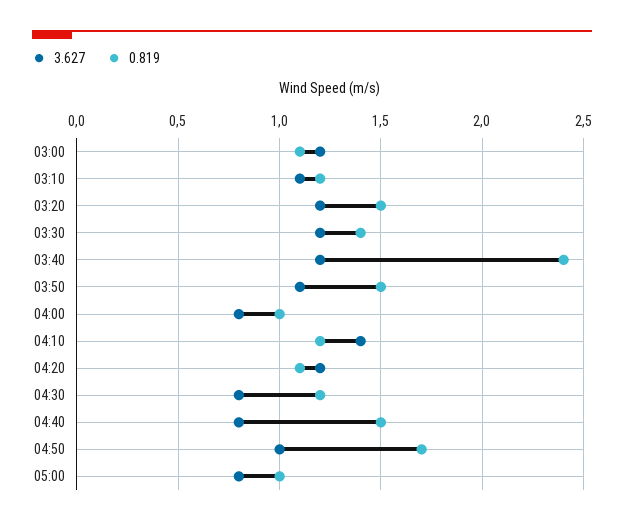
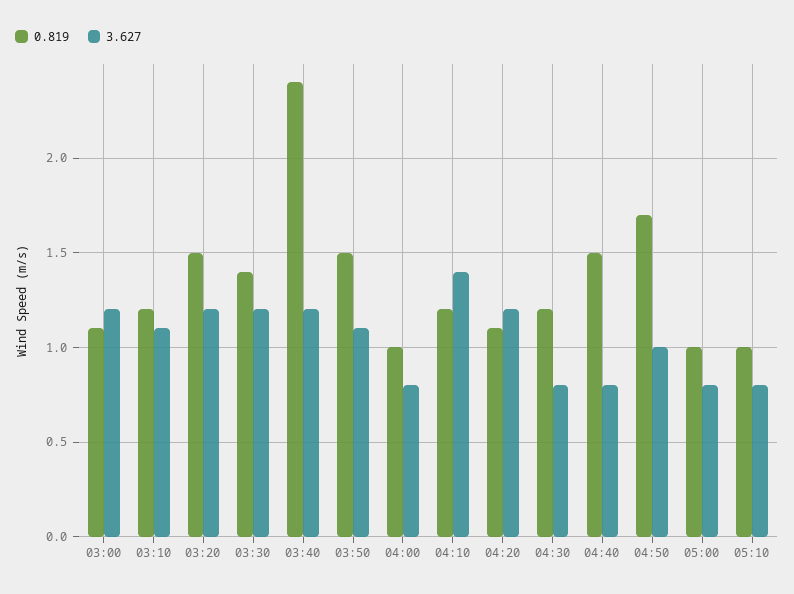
0.819, 05:10: none -> 1
3.627, 05:10: none -> 0.8

